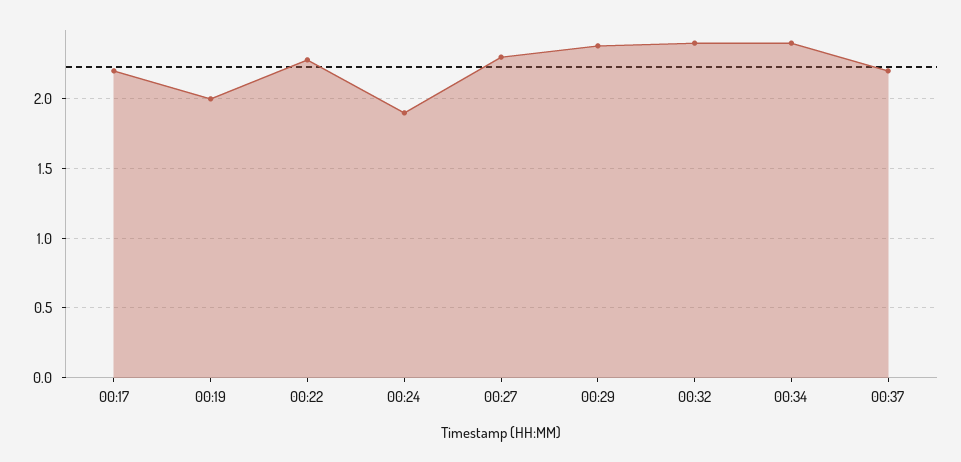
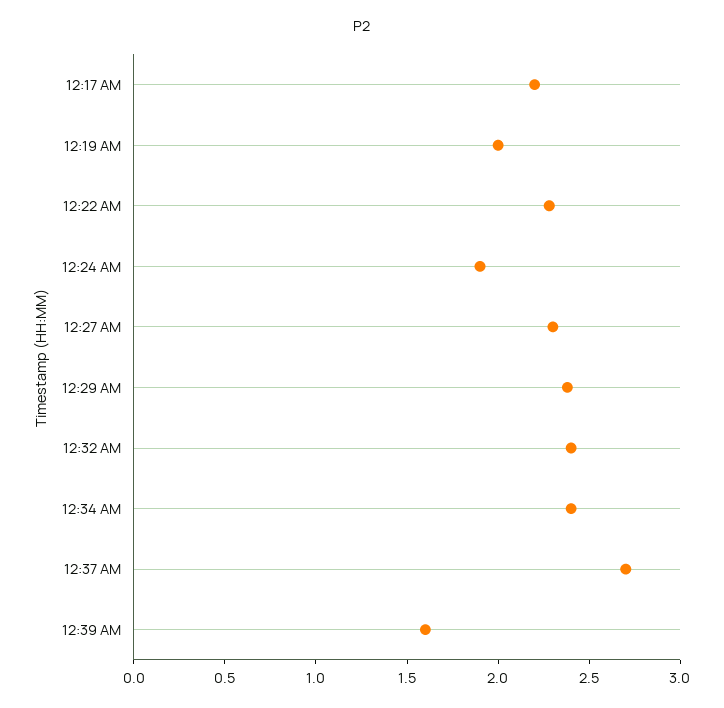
00:37: 2.2 -> 2.7
12:39 AM: none -> 1.6

